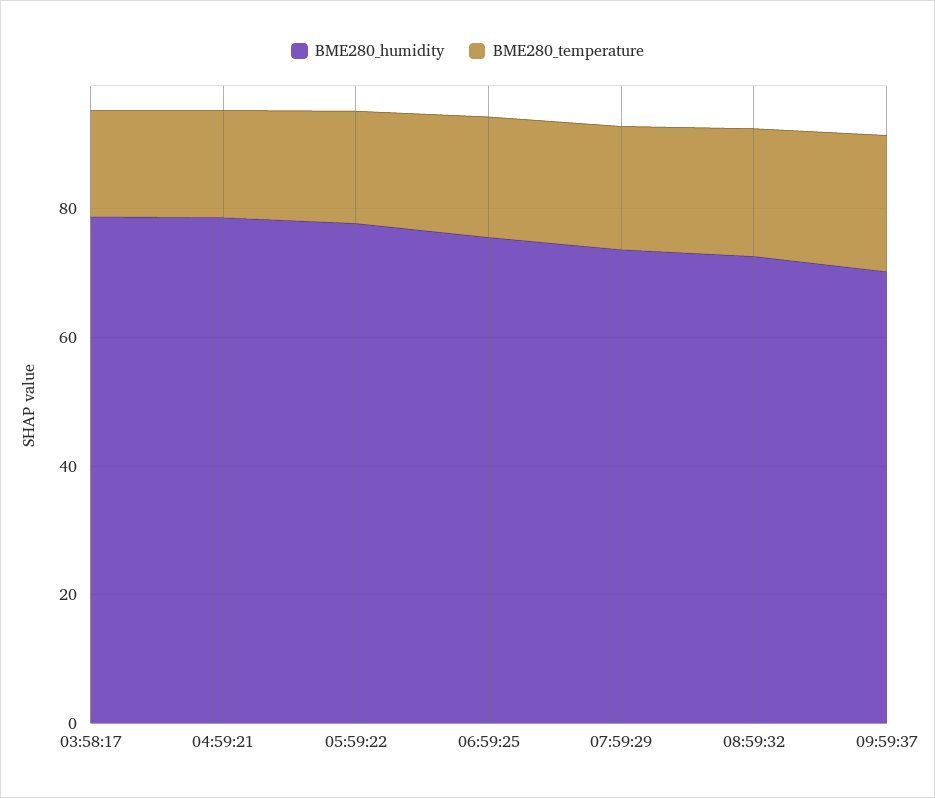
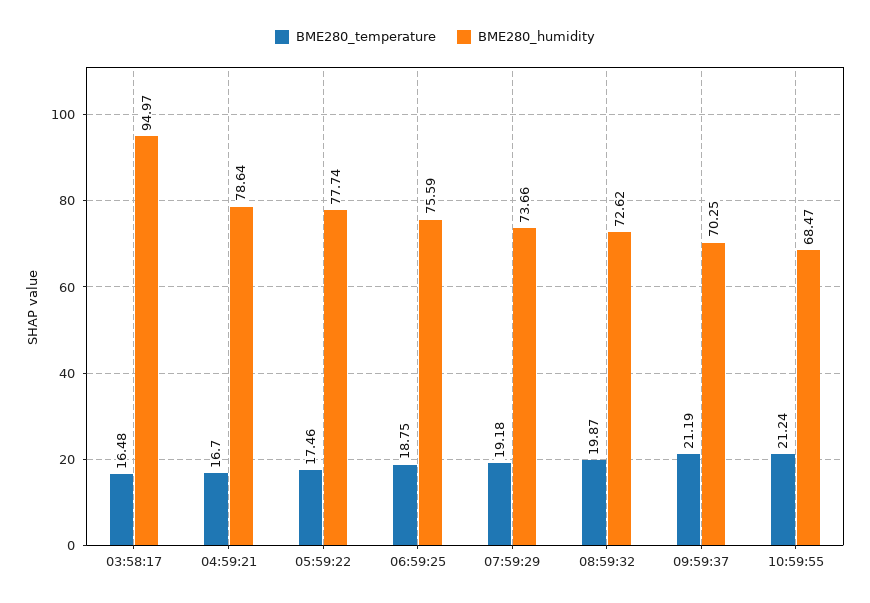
BME280_humidity, 03:58:17: 80 -> 94.97
BME280_temperature, 10:59:55: none -> 21.24
BME280_humidity, 10:59:55: none -> 68.47

